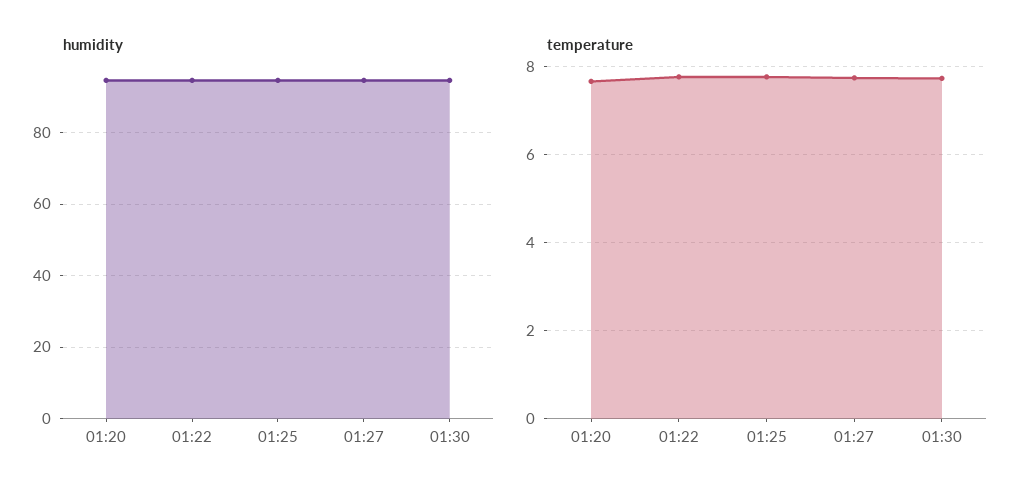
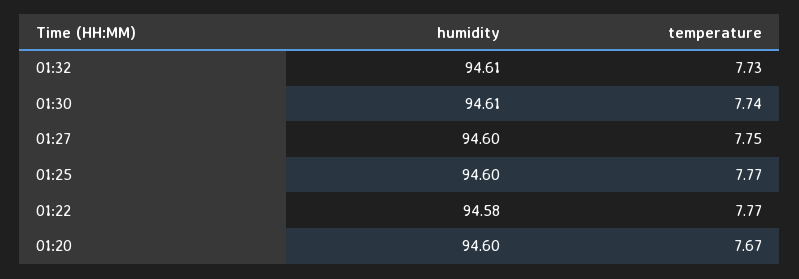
humidity, 01:32: none -> 94.61
temperature, 01:32: none -> 7.73

